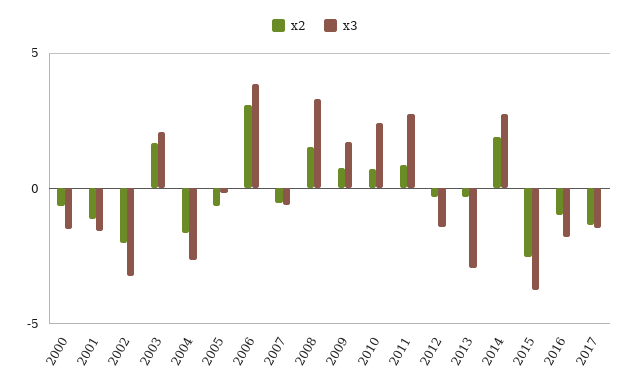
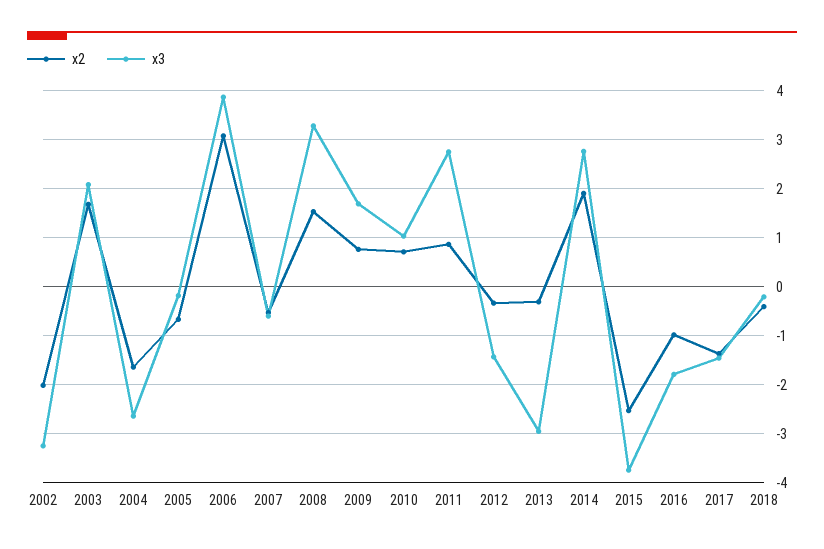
x2, 2000: -0.5 -> none
x3, 2000: -1.5 -> none
x2, 2001: -1 -> none
x3, 2001: -1.5 -> none
x3, 2010: 2.5 -> 1
x2, 2018: none -> -0.4
x3, 2018: none -> -0.2

